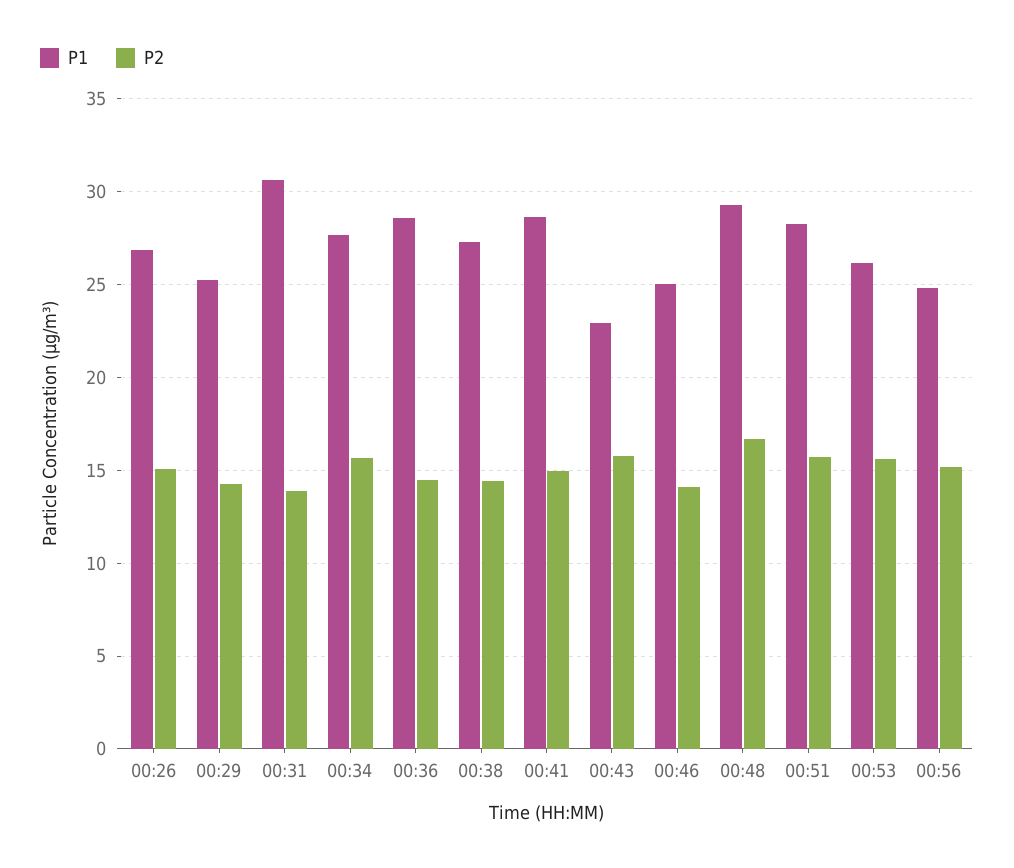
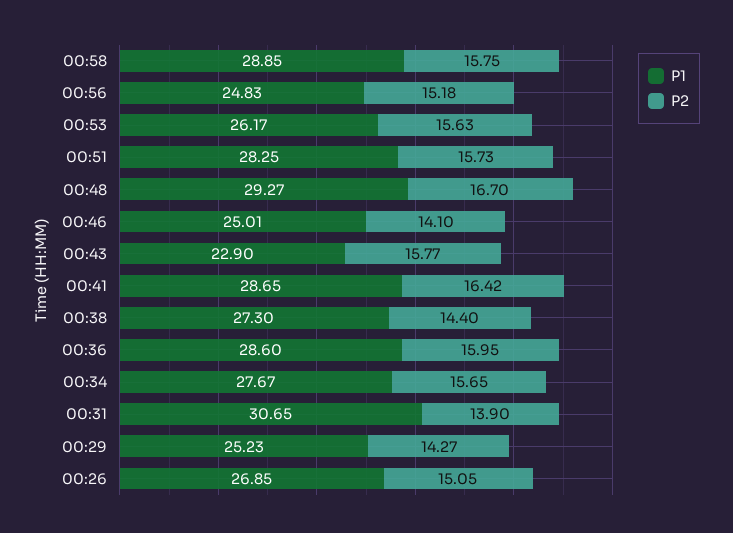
P2, 00:36: 14.5 -> 15.95
P2, 00:41: 15 -> 16.42
P1, 00:58: none -> 28.85
P2, 00:58: none -> 15.75

